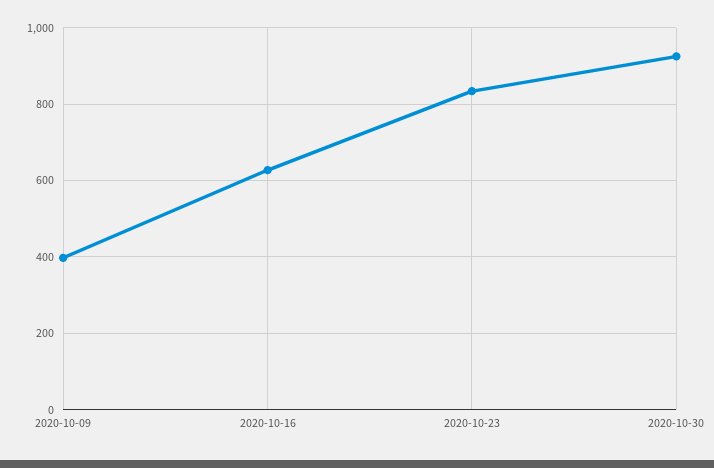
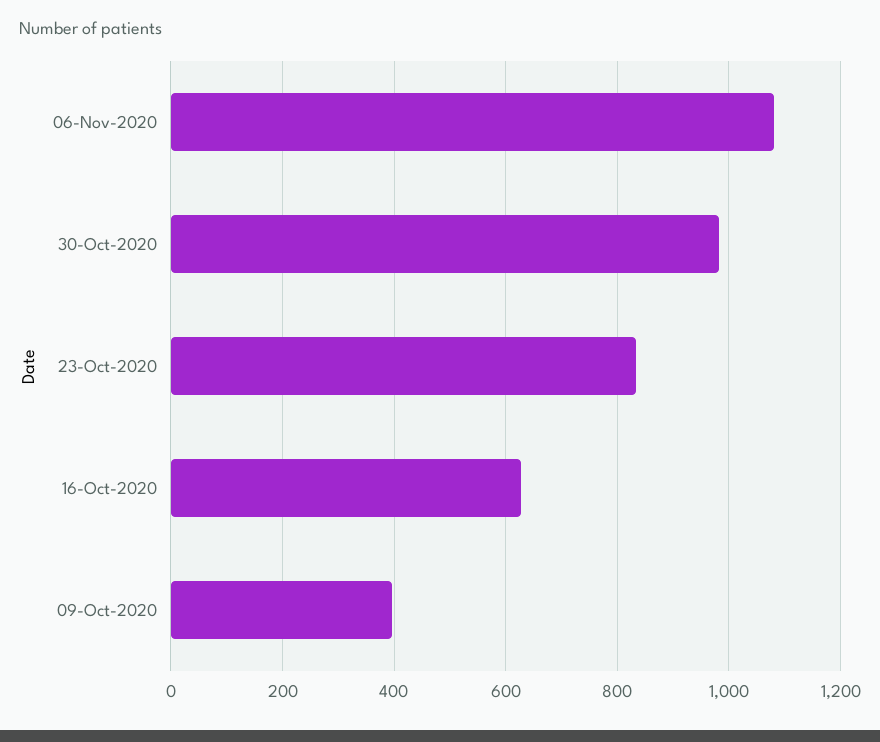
2020-10-30: 920 -> 980
06-Nov-2020: none -> 1080

